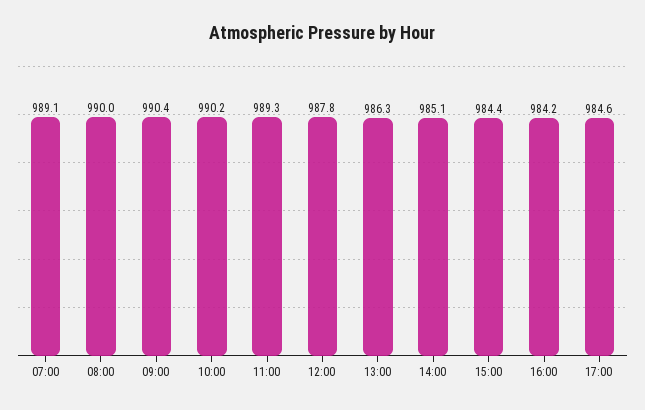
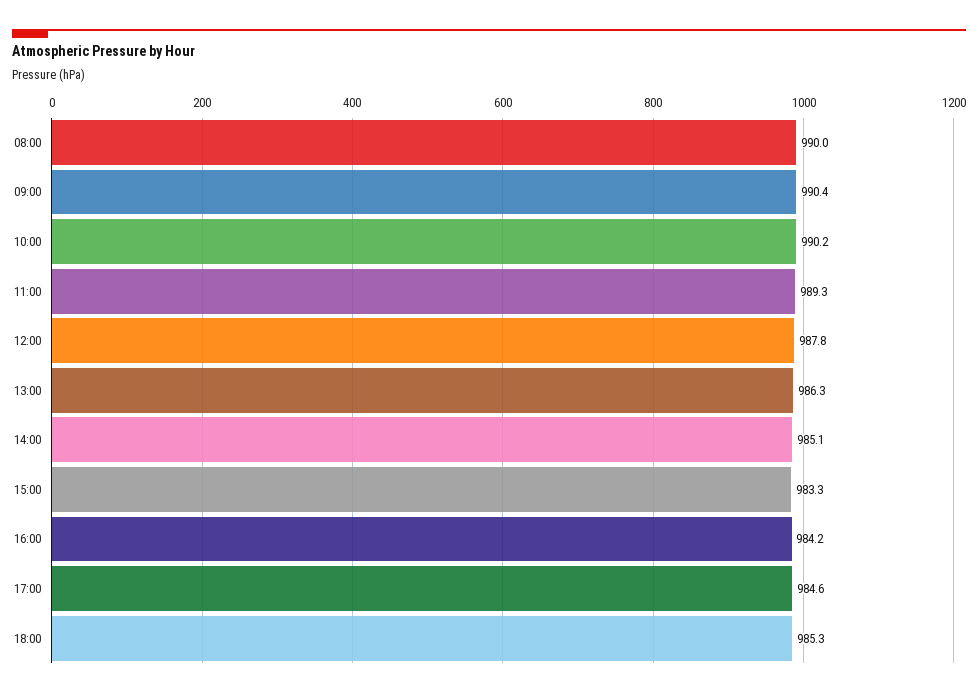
07:00: 989.1 -> none
15:00: 984.4 -> 983.3
18:00: none -> 985.3

